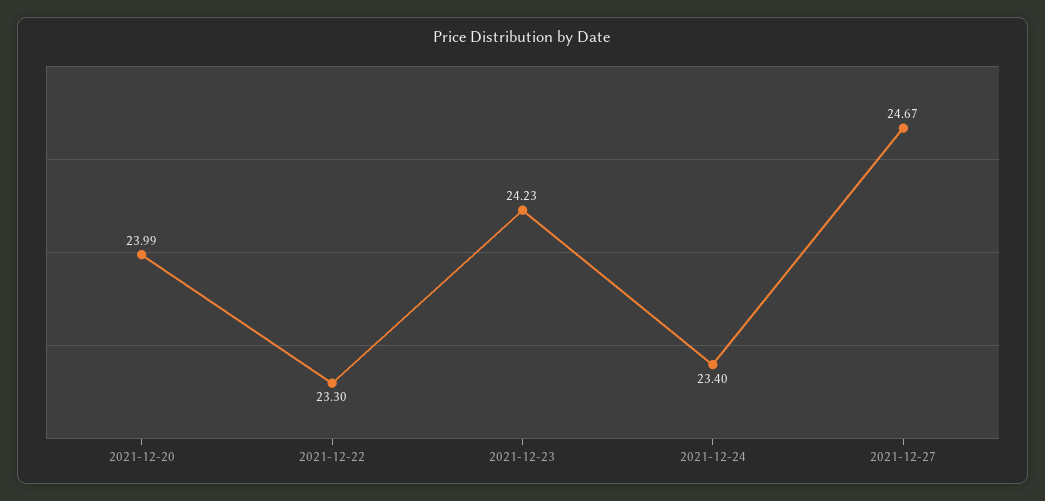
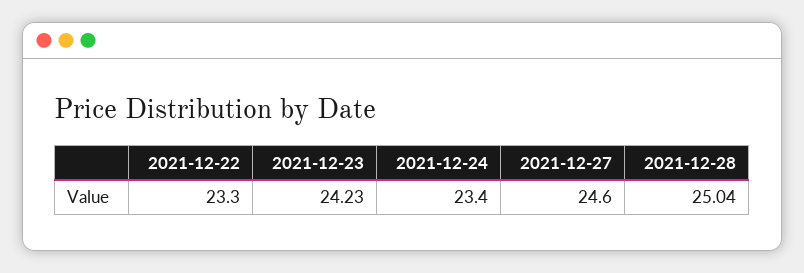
2021-12-20: 23.99 -> none
2021-12-27: 24.67 -> 24.6
2021-12-28: none -> 25.04

